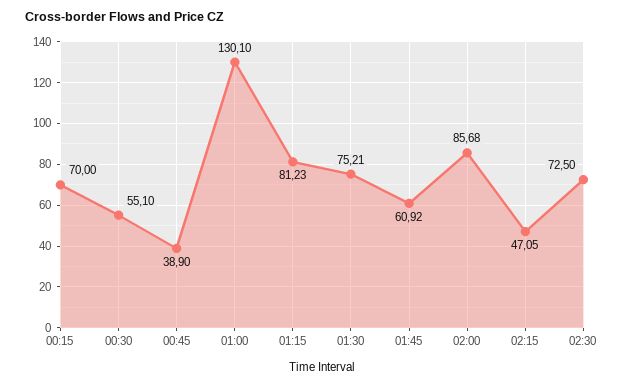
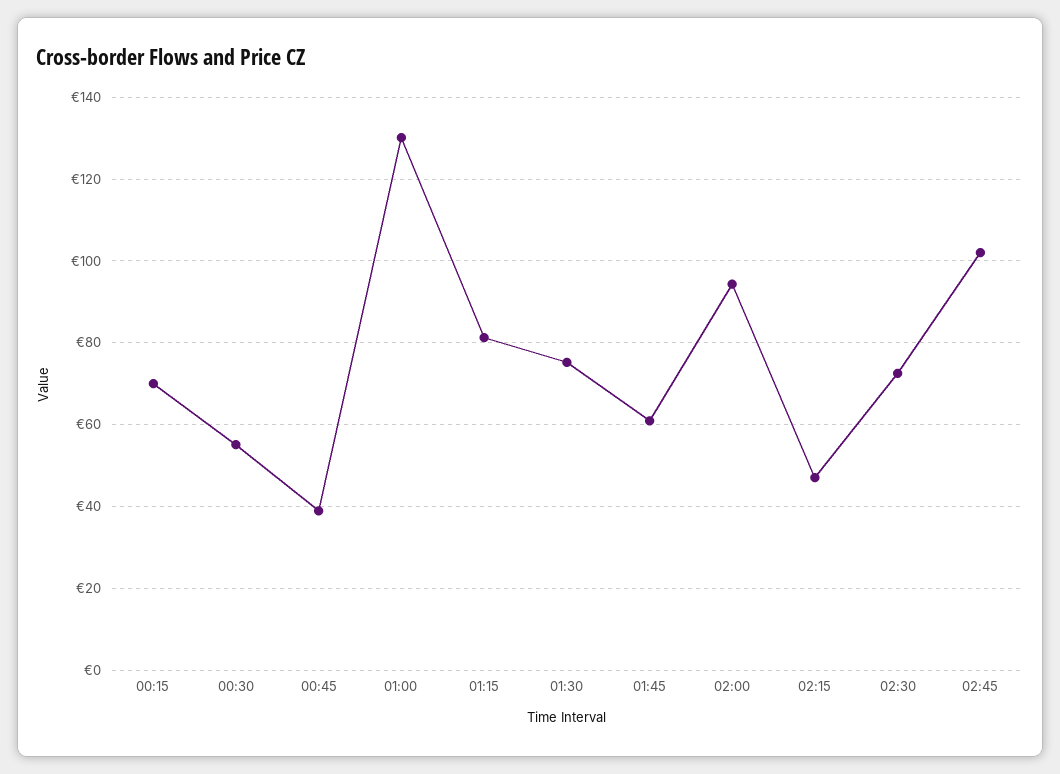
02:00: 85.68 -> 94
02:45: none -> 102

